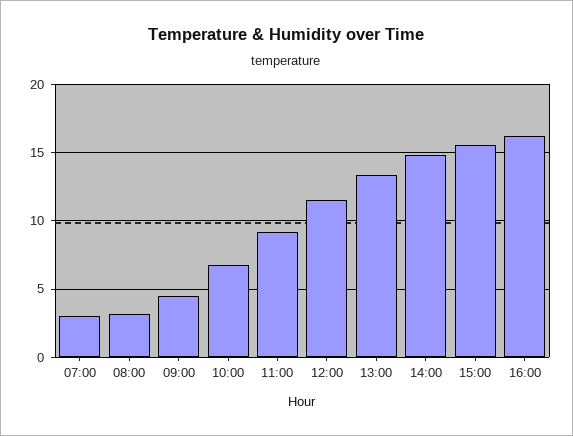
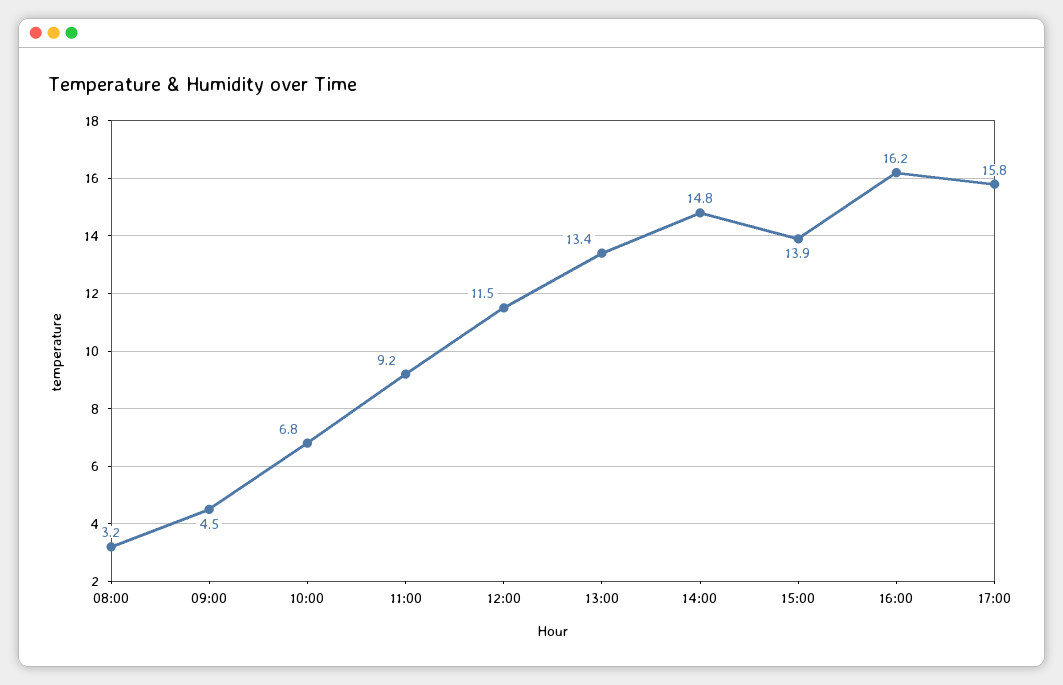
07:00: 3 -> none
15:00: 15.5 -> 13.9
17:00: none -> 15.8

